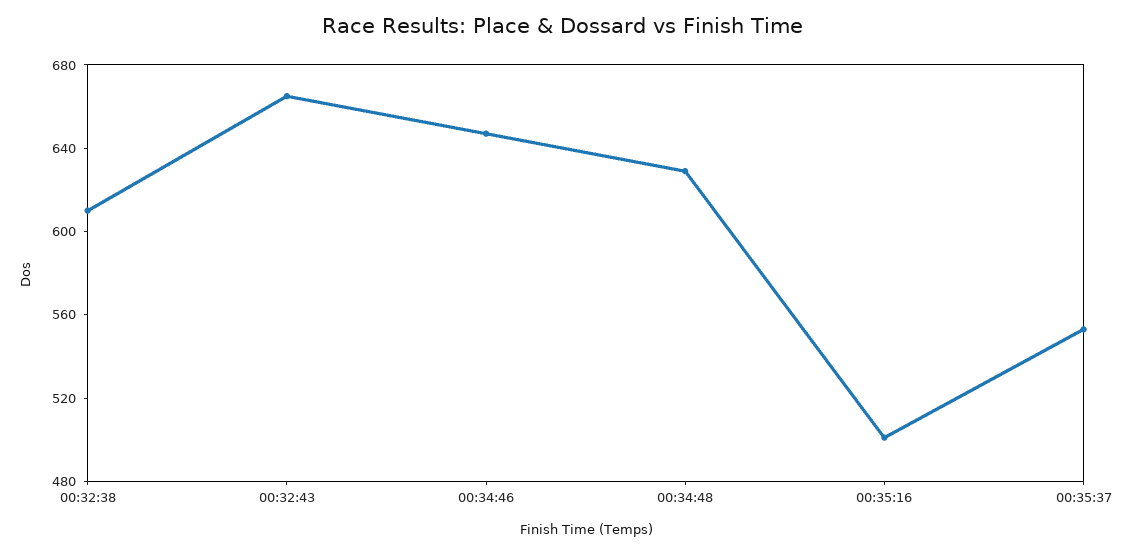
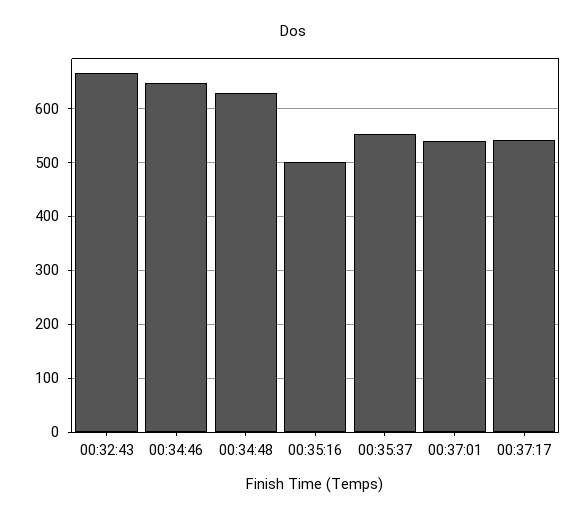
00:32:38: 610 -> none
00:37:01: none -> 540
00:37:17: none -> 540

